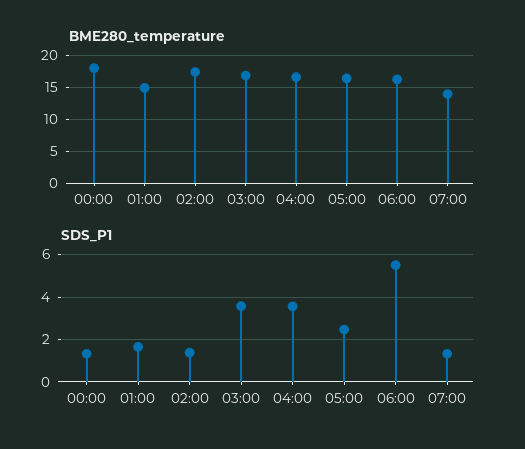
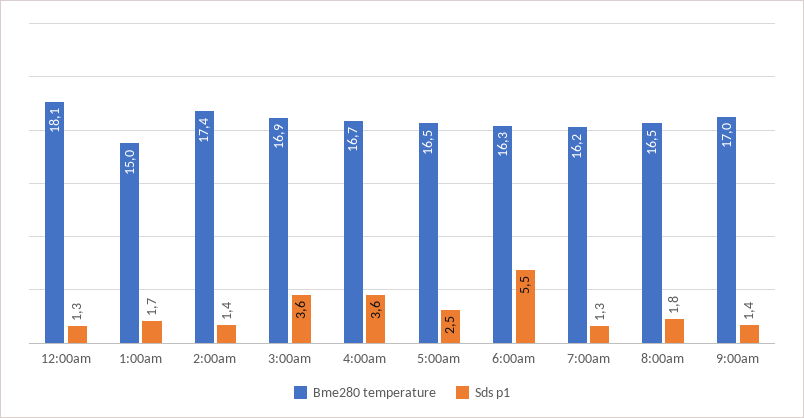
BME280_temperature, 07:00: 14 -> 16.2
BME280_temperature, 8:00am: none -> 16.5
SDS_P1, 8:00am: none -> 1.8
BME280_temperature, 9:00am: none -> 17
SDS_P1, 9:00am: none -> 1.4

